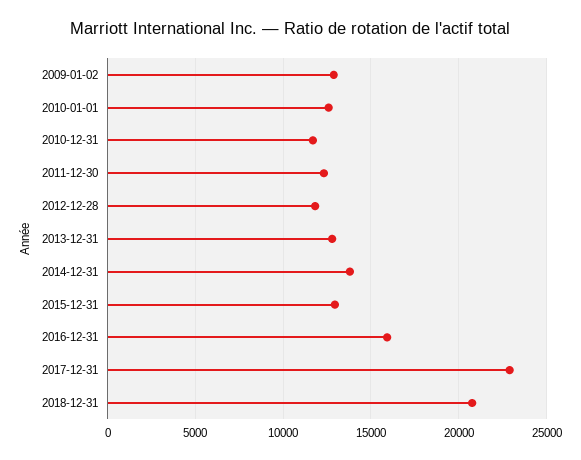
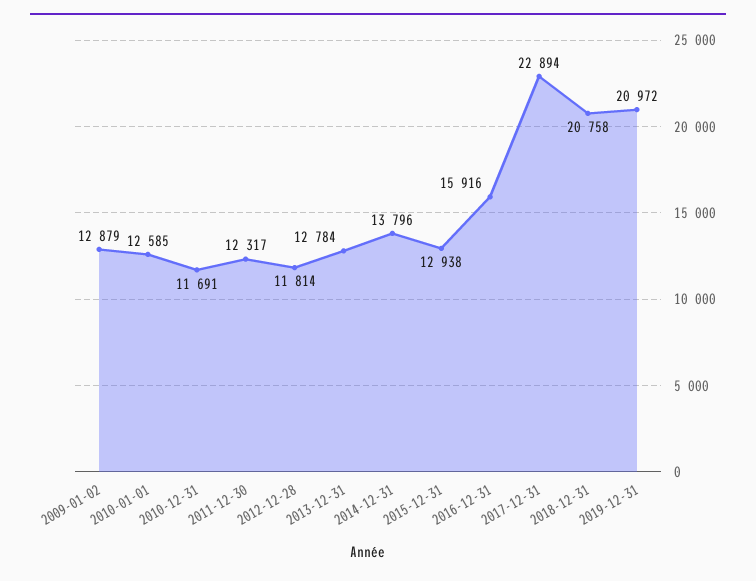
2019-12-31: none -> 20972

